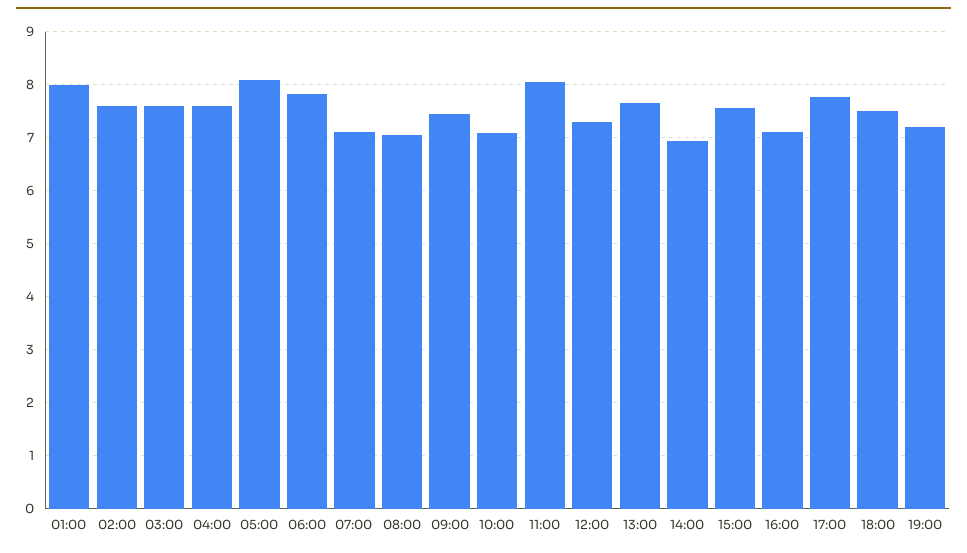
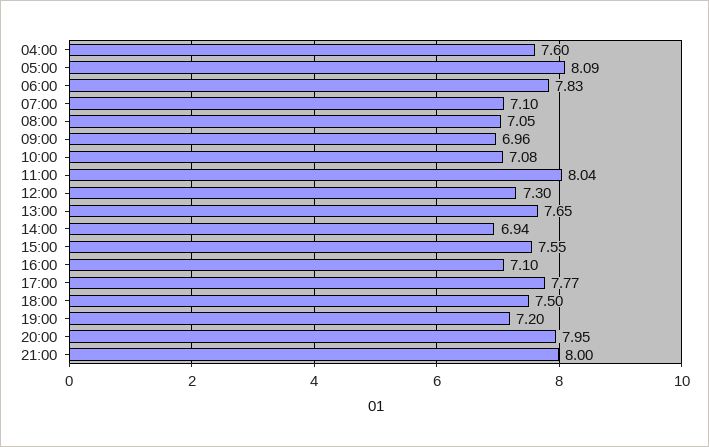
01:00: 8 -> none
02:00: 7.6 -> none
03:00: 7.6 -> none
09:00: 7.4 -> 6.96
20:00: none -> 7.95
21:00: none -> 8

